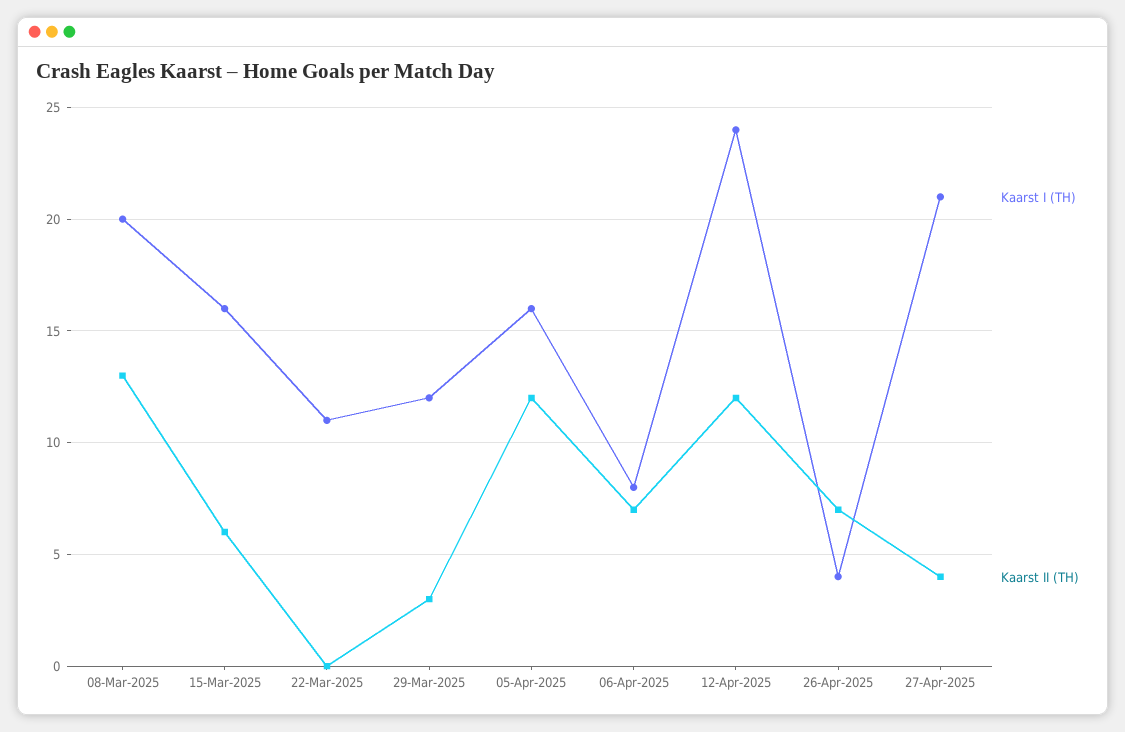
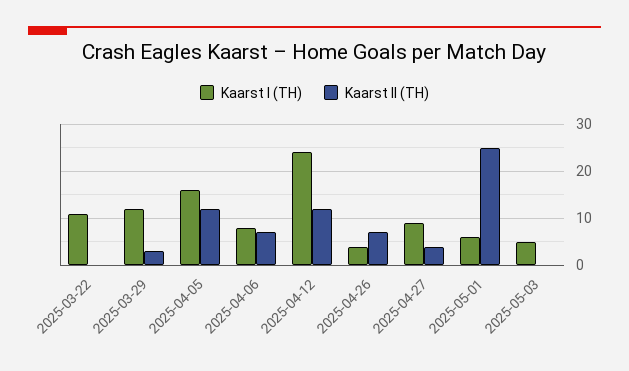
Kaarst I (TH), 08-Mar-2025: 20 -> none
Kaarst II (TH), 08-Mar-2025: 13 -> none
Kaarst I (TH), 15-Mar-2025: 16 -> none
Kaarst II (TH), 15-Mar-2025: 6 -> none
Kaarst I (TH), 27-Apr-2025: 21 -> 10
Kaarst I (TH), 2025-05-01: none -> 5
Kaarst II (TH), 2025-05-01: none -> 25
Kaarst I (TH), 2025-05-03: none -> 5
Kaarst II (TH), 2025-05-03: none -> 0

